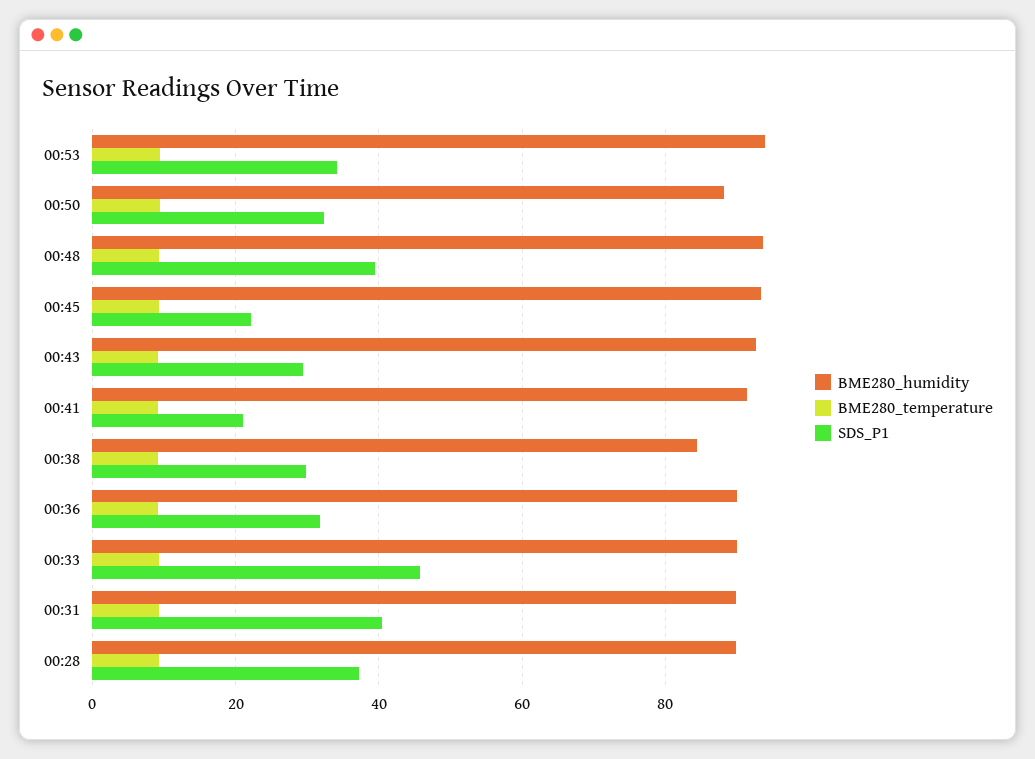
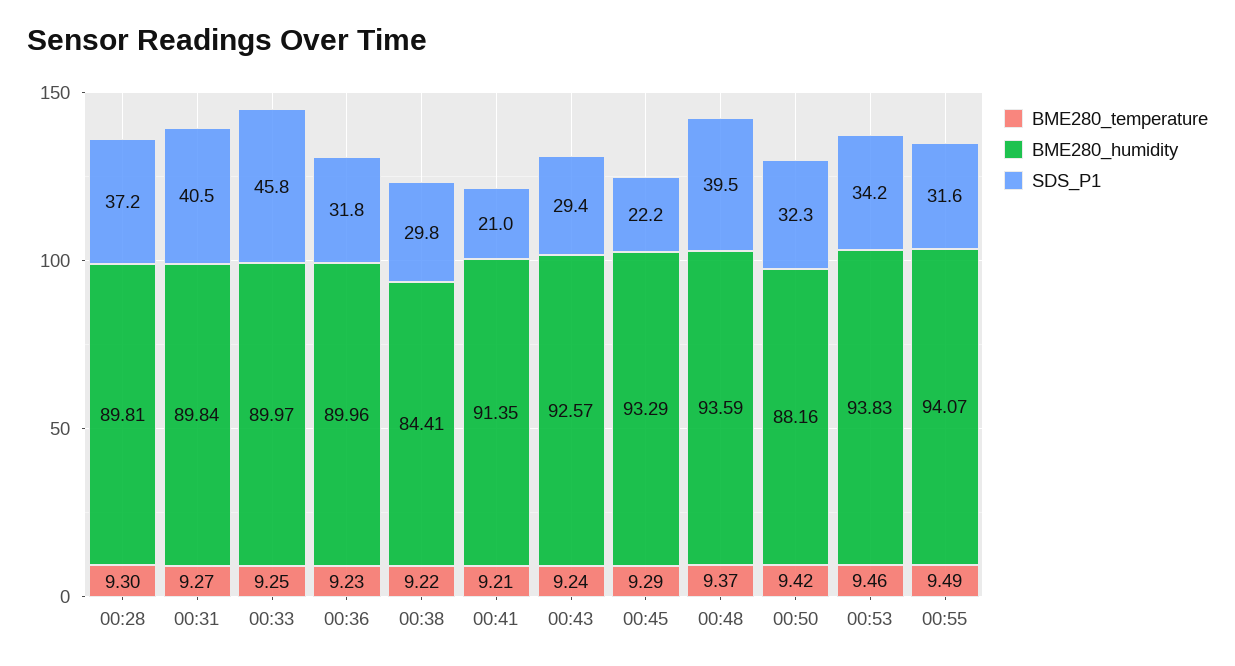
BME280_temperature, 00:55: none -> 9.49
BME280_humidity, 00:55: none -> 94.07
SDS_P1, 00:55: none -> 31.6

